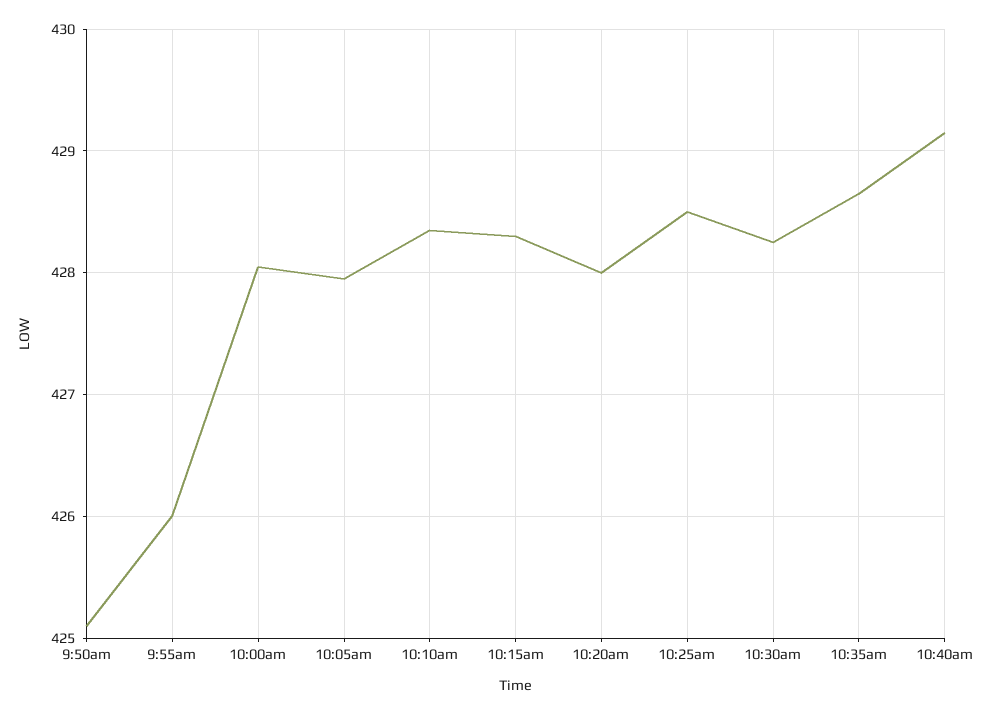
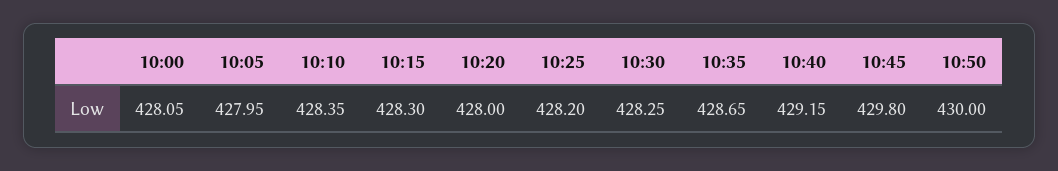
9:50am: 425.1 -> none
9:55am: 426 -> none
10:25am: 428.5 -> 428.2
10:45: none -> 429.8
10:50: none -> 430

